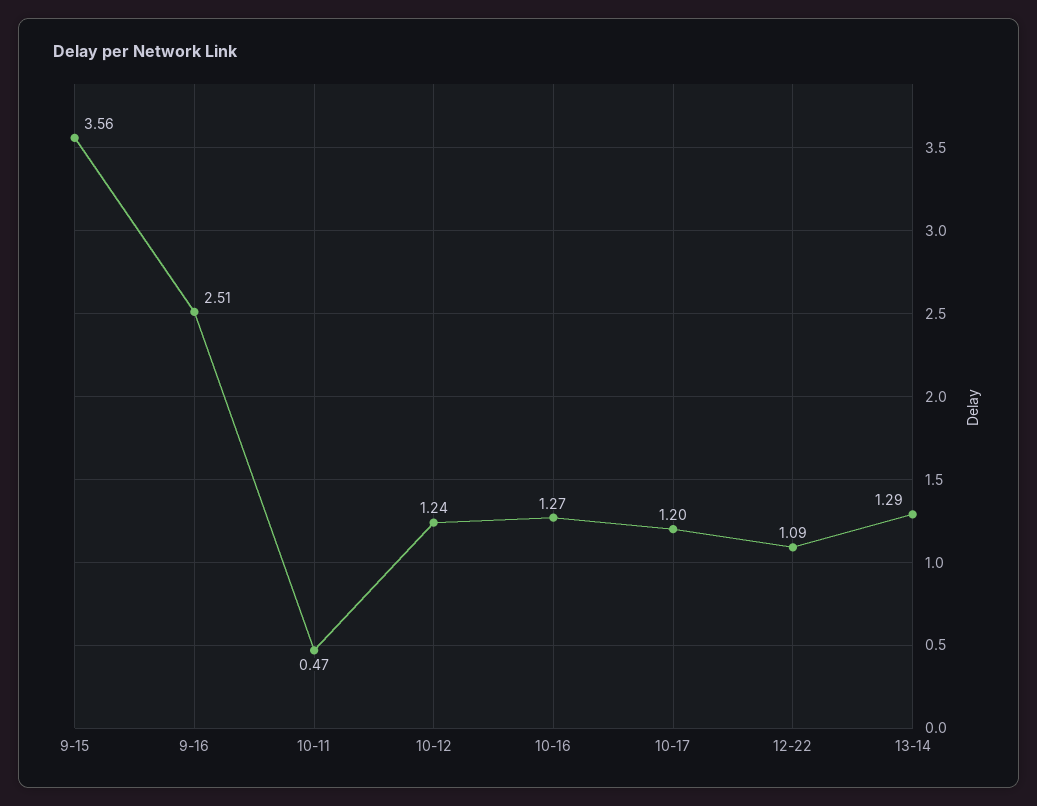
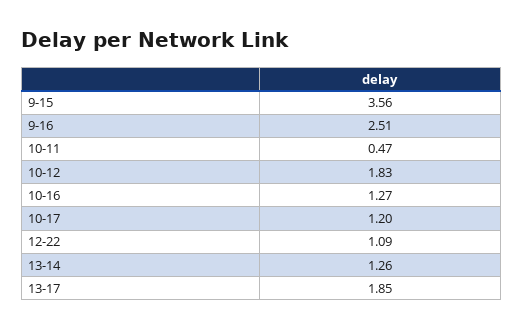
10-12: 1.24 -> 1.83
13-14: 1.29 -> 1.26
13-17: none -> 1.85

